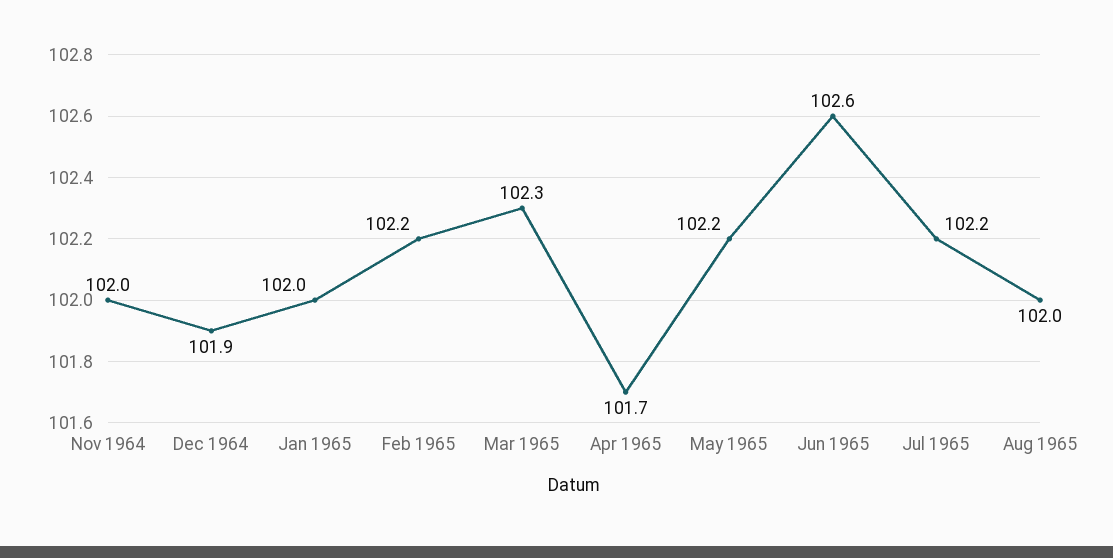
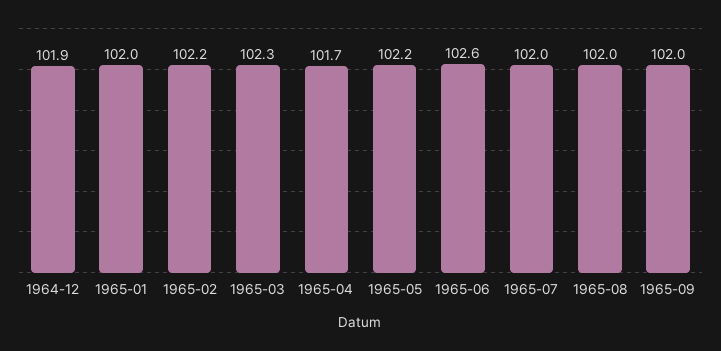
Nov 1964: 102 -> none
Jul 1965: 102.2 -> 102
1965-09: none -> 102

